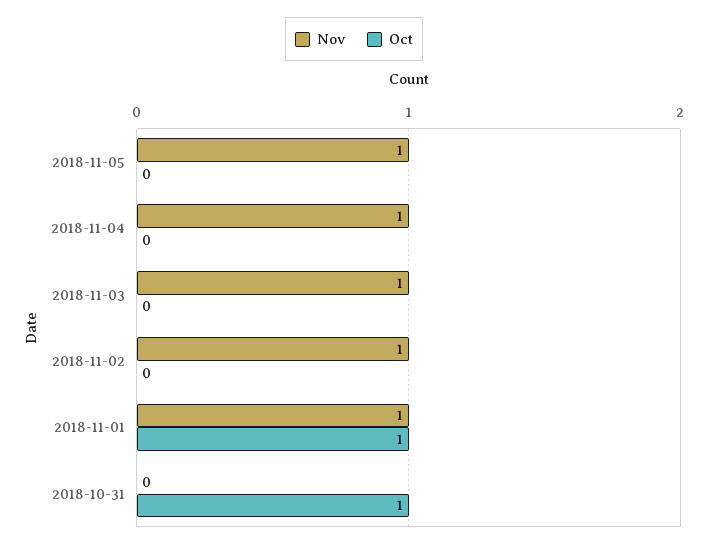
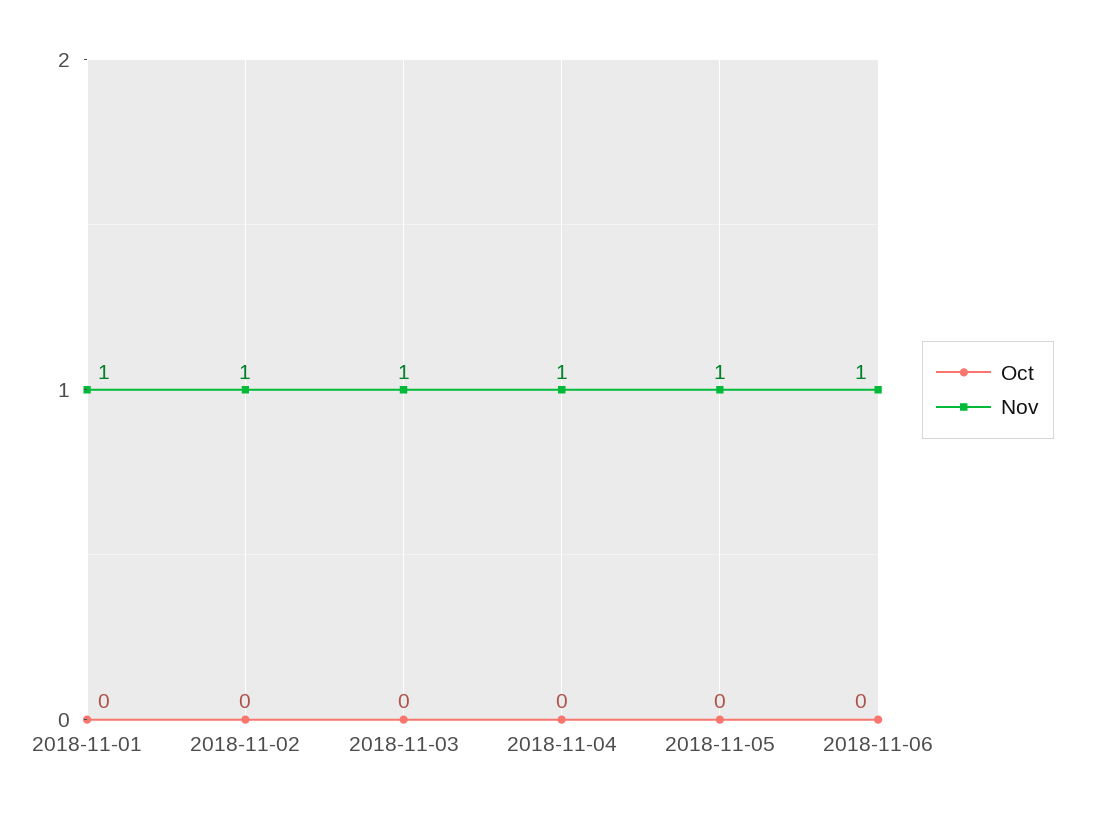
Oct, 2018-11-01: 1 -> 0
Nov, 2018-10-31: 0 -> none
Oct, 2018-10-31: 1 -> none
Oct, 2018-11-06: none -> 0
Nov, 2018-11-06: none -> 1

